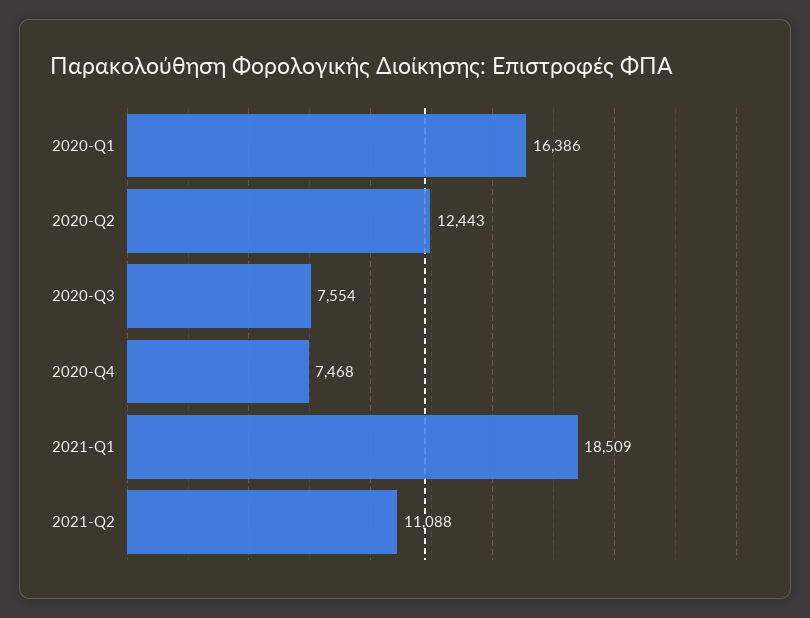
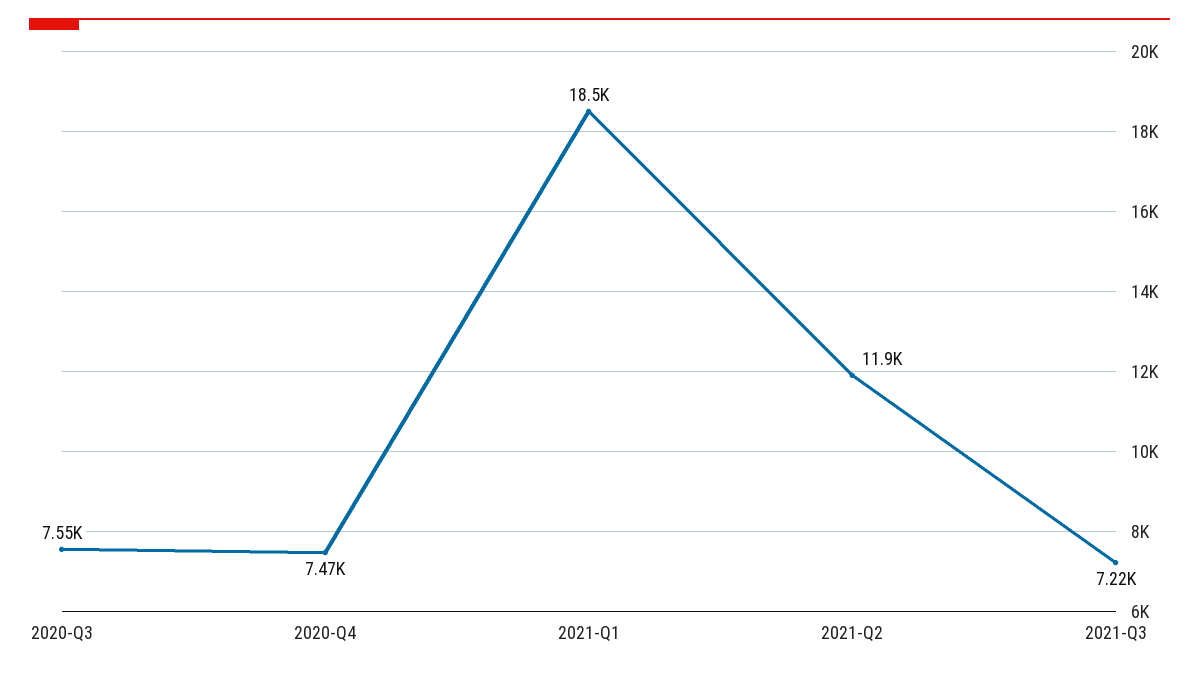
2020-Q1: 16386 -> none
2020-Q2: 12443 -> none
2021-Q2: 11088 -> 11900
2021-Q3: none -> 7220

